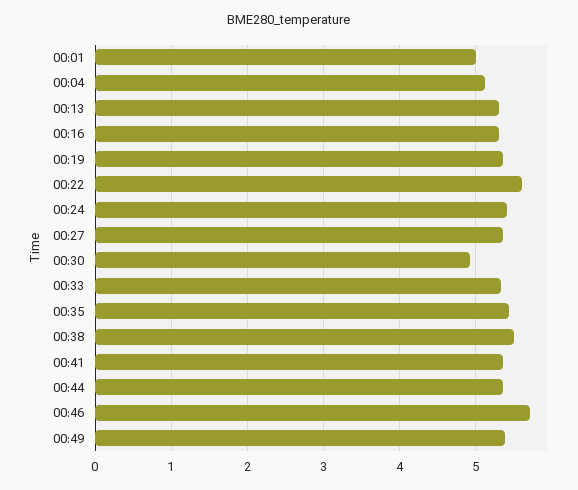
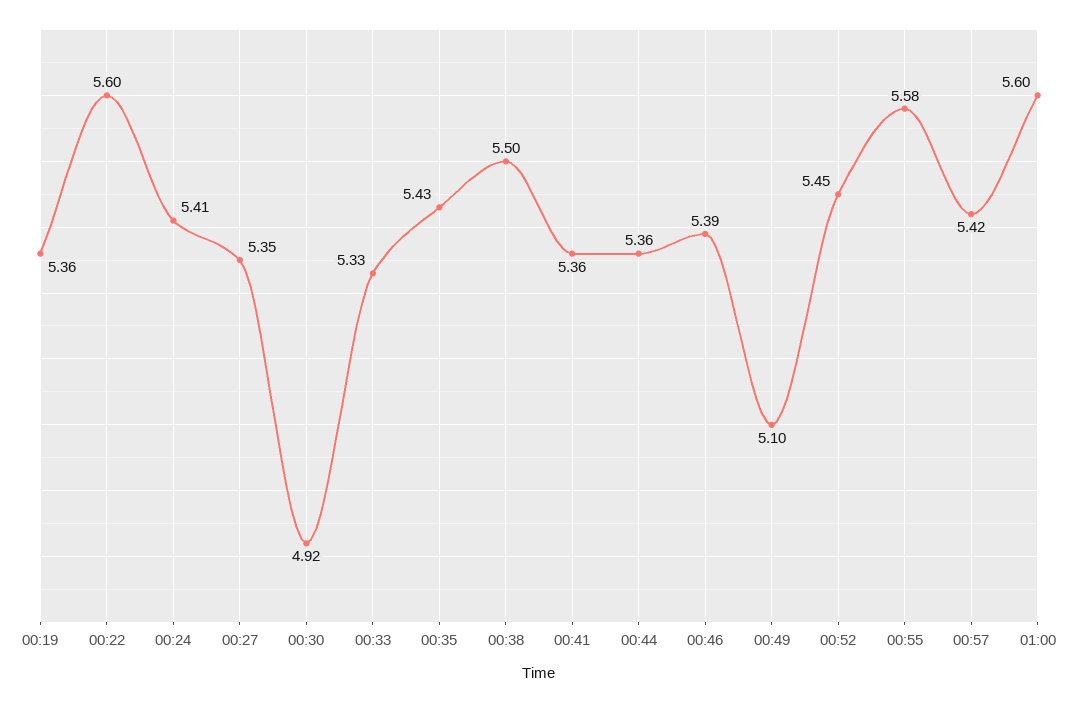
00:01: 5 -> none
00:04: 5.1 -> none
00:13: 5.3 -> none
00:16: 5.3 -> none
00:46: 5.7 -> 5.39
00:49: 5.4 -> 5.1
00:52: none -> 5.45
00:55: none -> 5.58
00:57: none -> 5.42
01:00: none -> 5.6

